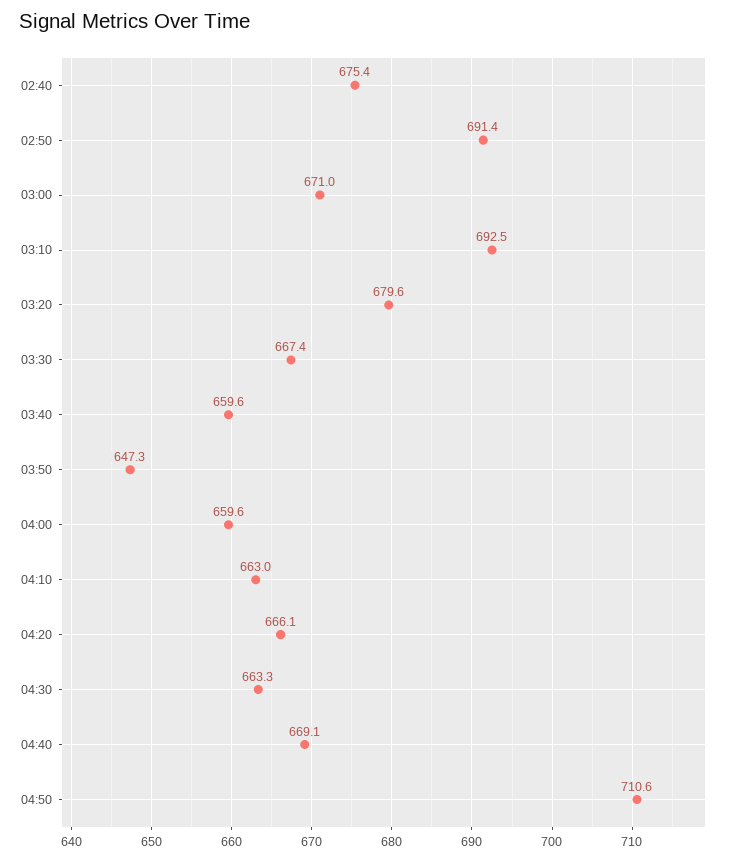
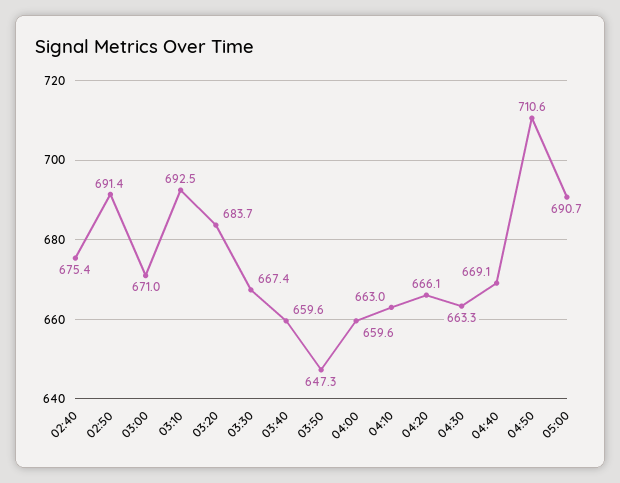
03:20: 679.6 -> 683.7
05:00: none -> 690.7

